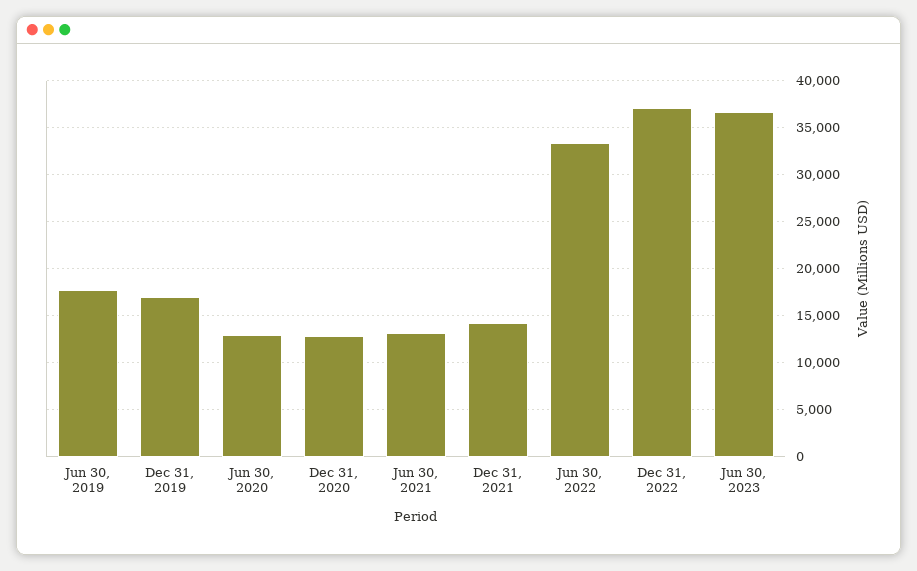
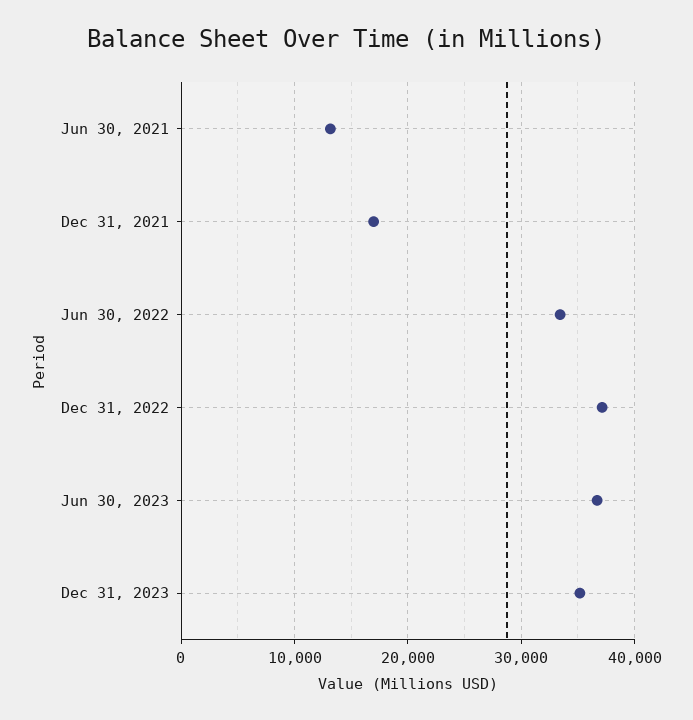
Jun 30, 2019: 18000 -> none
Dec 31, 2019: 17000 -> none
Jun 30, 2020: 13000 -> none
Dec 31, 2020: 13000 -> none
Dec 31, 2021: 14000 -> 17000
Dec 31, 2023: none -> 35000

